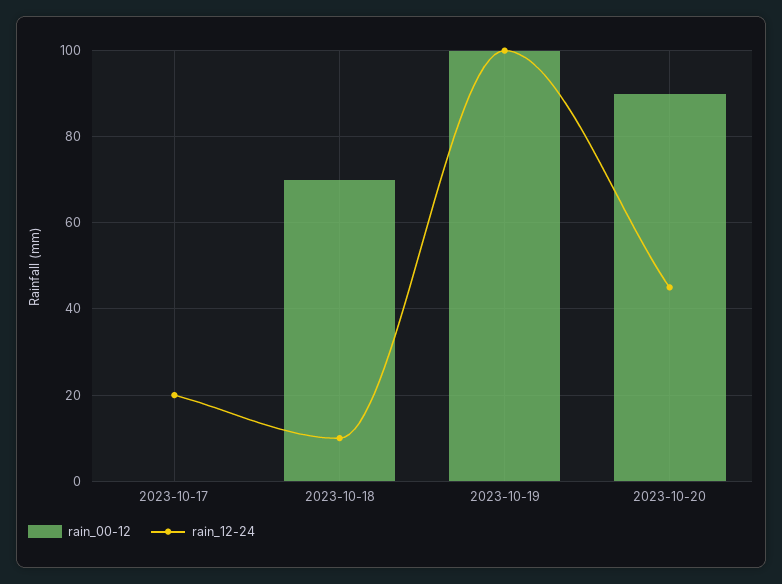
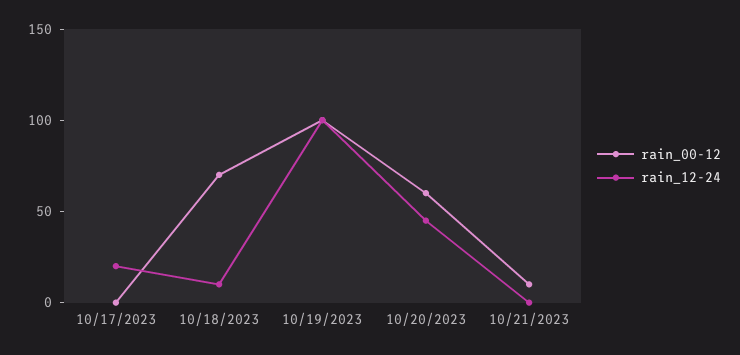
rain_00-12, 2023-10-20: 90 -> 60
rain_00-12, 10/21/2023: none -> 10
rain_12-24, 10/21/2023: none -> 0

